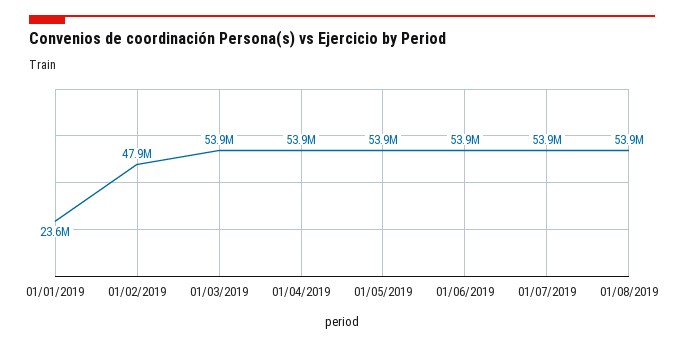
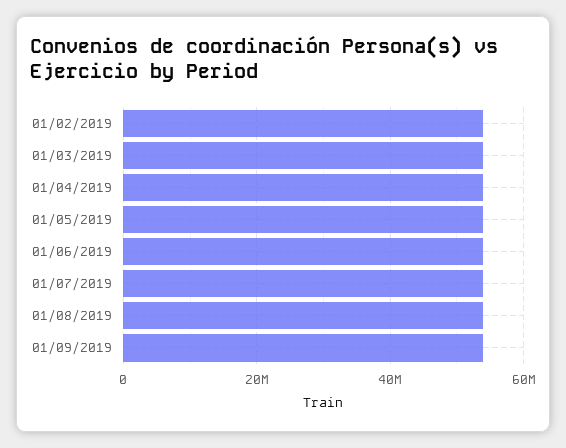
01/01/2019: 23600000 -> none
01/02/2019: 47900000 -> 54000000
01/09/2019: none -> 54000000

